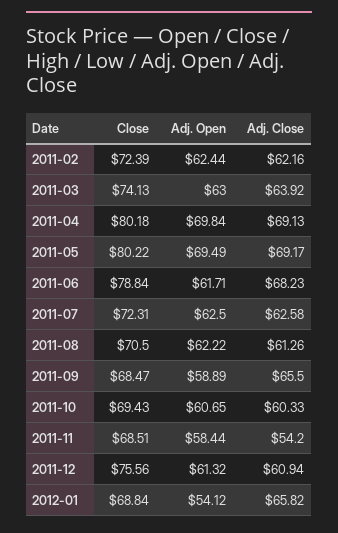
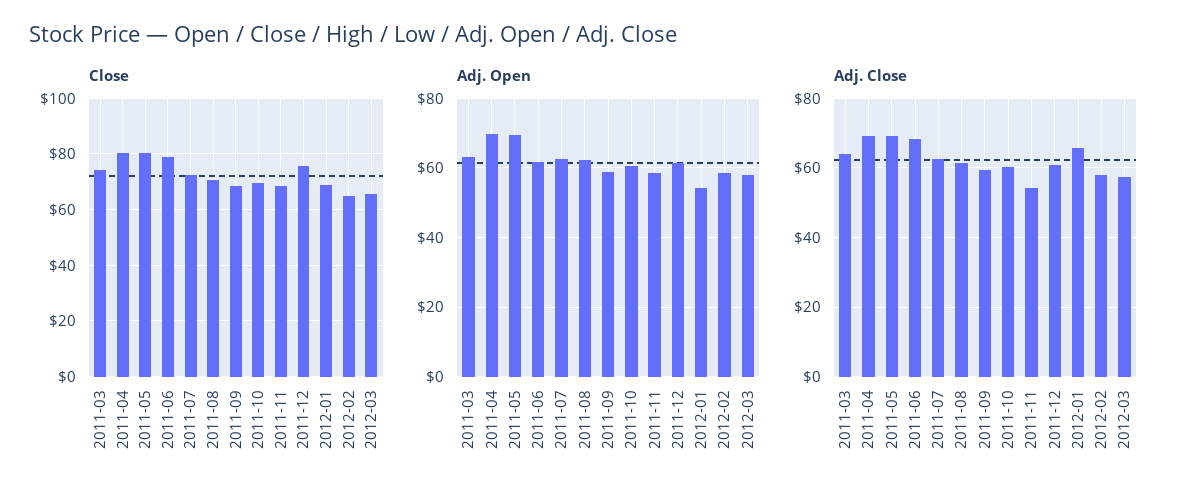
Close, 2011-02: 72.39 -> none
Adj. Open, 2011-02: 62.44 -> none
Adj. Close, 2011-02: 62.16 -> none
Adj. Close, 2011-09: 65.5 -> 60
Close, 2012-02: none -> 65
Close, 2012-03: none -> 65
Adj. Open, 2012-02: none -> 58
Adj. Open, 2012-03: none -> 58
Adj. Close, 2012-02: none -> 58
Adj. Close, 2012-03: none -> 58

